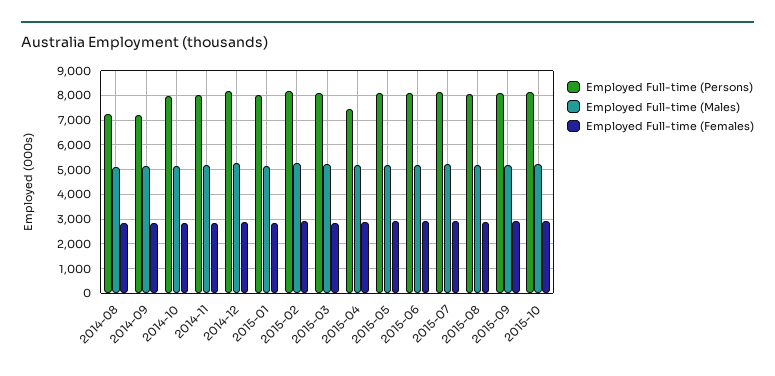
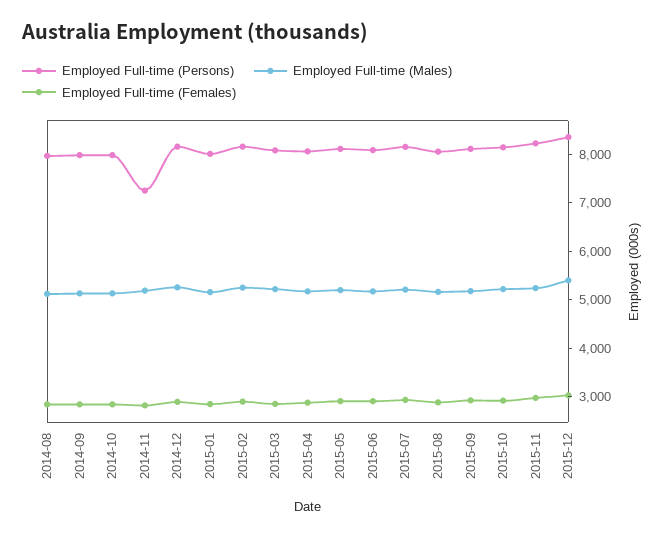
Employed Full-time (Persons), 2014-08: 7250 -> 8000
Employed Full-time (Persons), 2014-09: 7250 -> 8000
Employed Full-time (Persons), 2014-11: 8000 -> 7200
Employed Full-time (Persons), 2015-04: 7500 -> 8000
Employed Full-time (Persons), 2015-11: none -> 8200
Employed Full-time (Males), 2015-11: none -> 5200
Employed Full-time (Females), 2015-11: none -> 3000
Employed Full-time (Persons), 2015-12: none -> 8400
Employed Full-time (Males), 2015-12: none -> 5400
Employed Full-time (Females), 2015-12: none -> 3000

